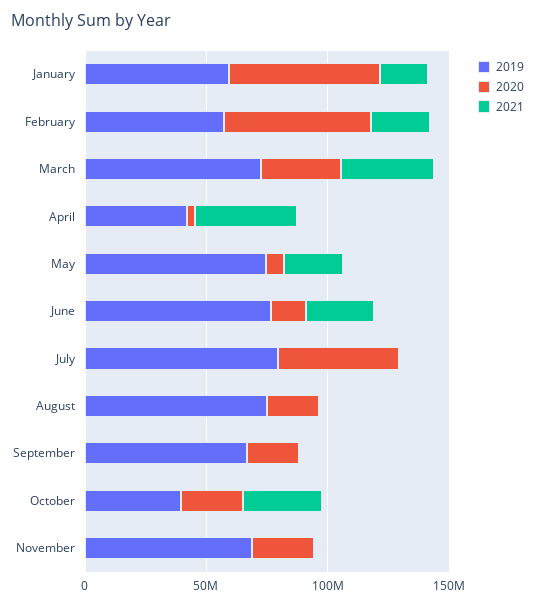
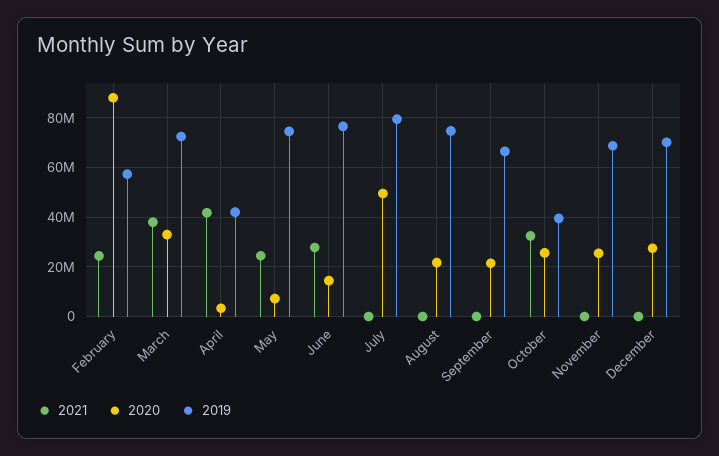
2019, January: 60000000 -> none
2020, January: 60000000 -> none
2021, January: 20000000 -> none
2020, February: 60000000 -> 87500000
2021, December: none -> 0
2020, December: none -> 27500000
2019, December: none -> 70000000

